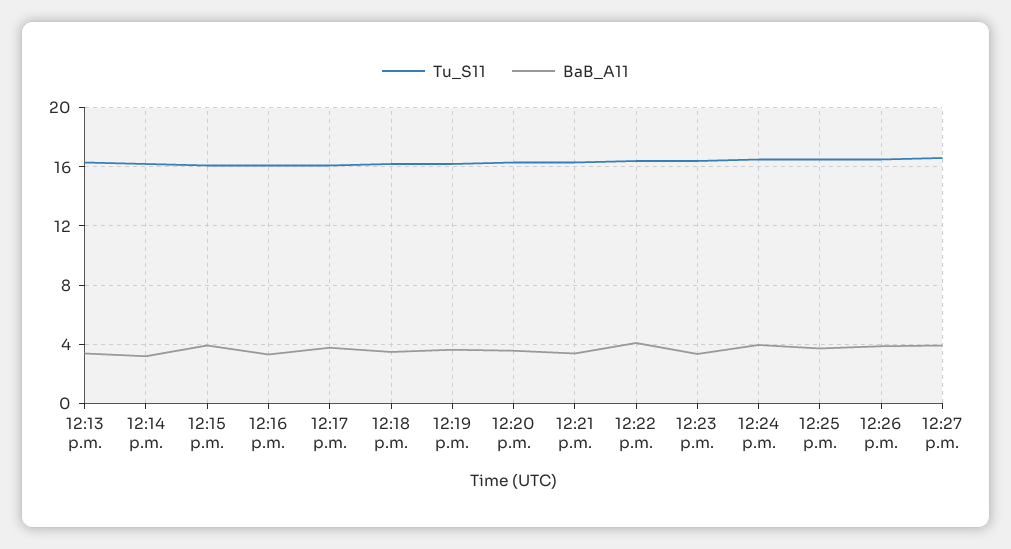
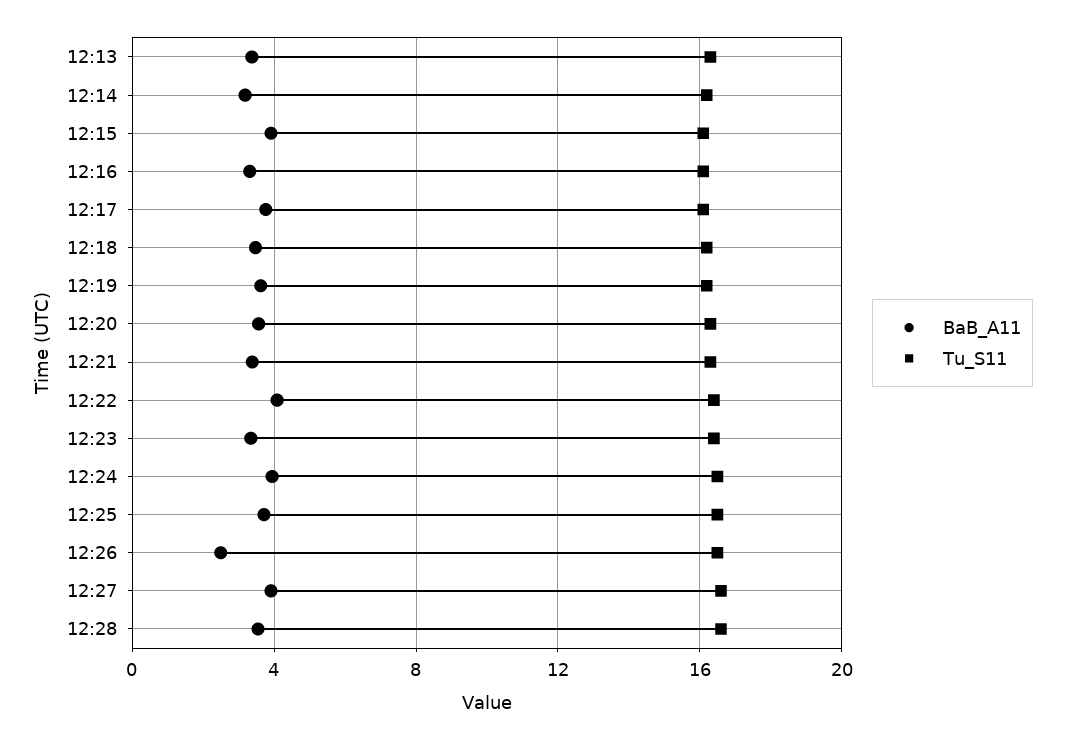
BaB_A11, 12:26 p.m.: 4 -> 2.5
BaB_A11, 12:28: none -> 3.5
Tu_S11, 12:28: none -> 16.5

